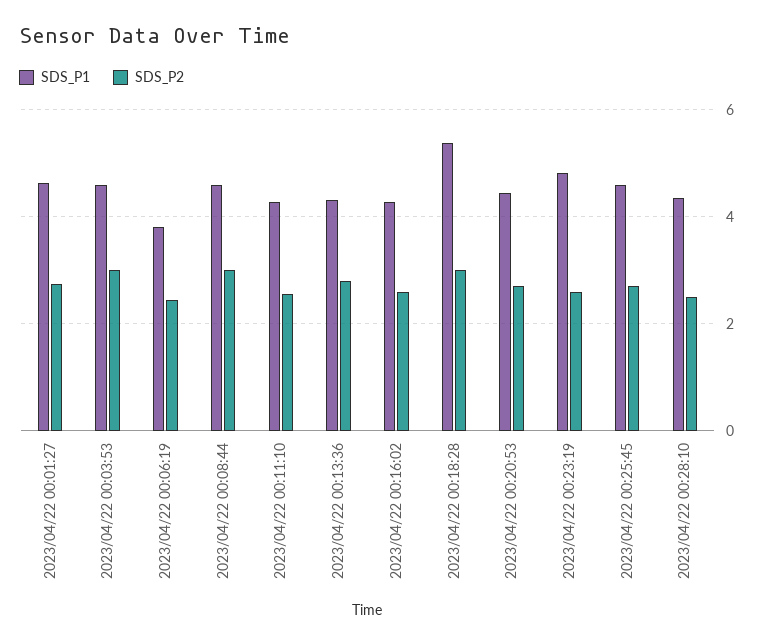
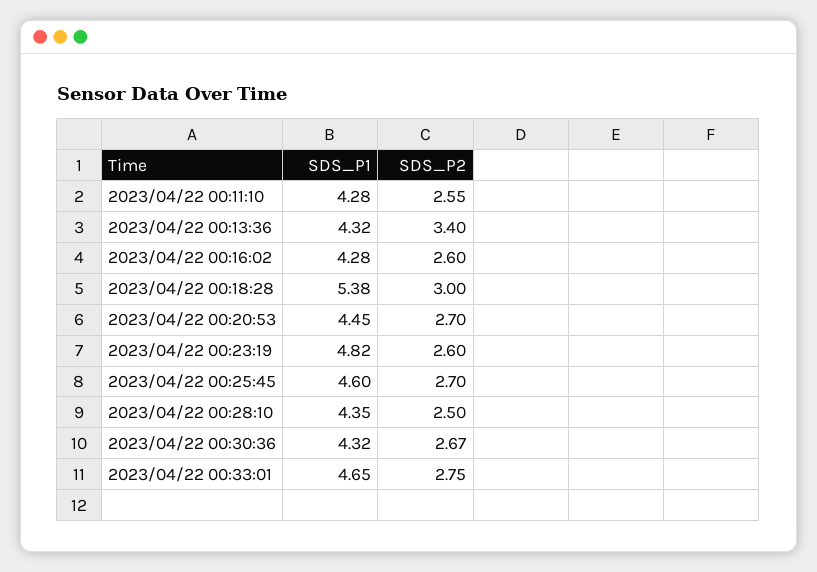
SDS_P1, 2023/04/22 00:01:27: 4.6 -> none
SDS_P2, 2023/04/22 00:01:27: 2.8 -> none
SDS_P1, 2023/04/22 00:03:53: 4.6 -> none
SDS_P2, 2023/04/22 00:03:53: 3 -> none
SDS_P1, 2023/04/22 00:06:19: 3.8 -> none
SDS_P2, 2023/04/22 00:06:19: 2.4 -> none
SDS_P1, 2023/04/22 00:08:44: 4.6 -> none
SDS_P2, 2023/04/22 00:08:44: 3 -> none
SDS_P2, 2023/04/22 00:13:36: 2.8 -> 3.4
SDS_P1, 2023/04/22 00:30:36: none -> 4.32
SDS_P2, 2023/04/22 00:30:36: none -> 2.67
SDS_P1, 2023/04/22 00:33:01: none -> 4.65
SDS_P2, 2023/04/22 00:33:01: none -> 2.75

